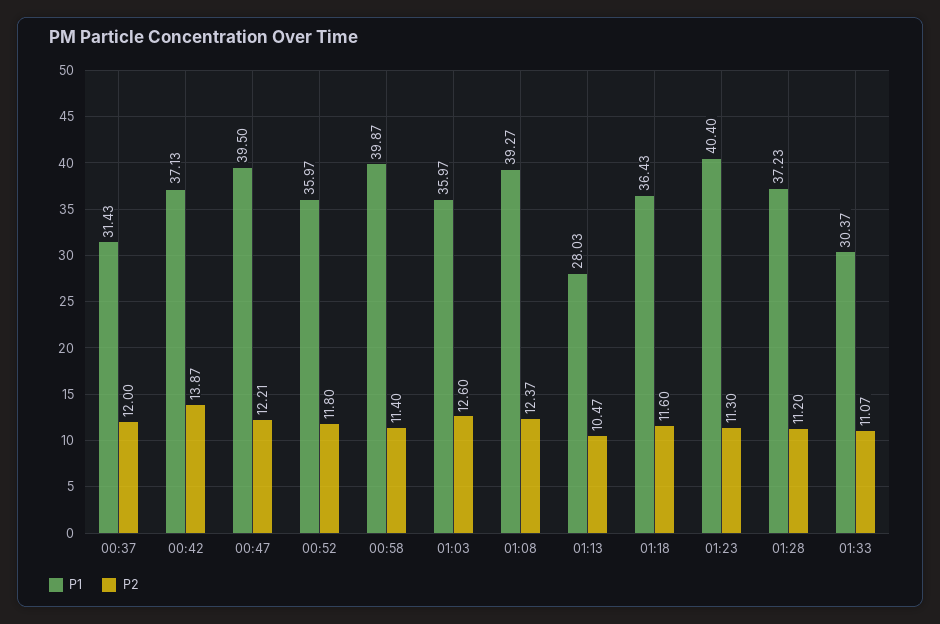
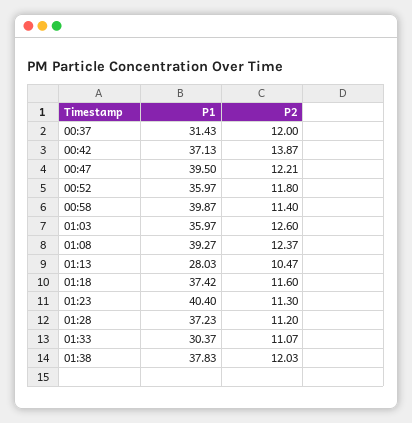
P1, 01:18: 36.43 -> 37.42
P1, 01:38: none -> 37.83
P2, 01:38: none -> 12.03

